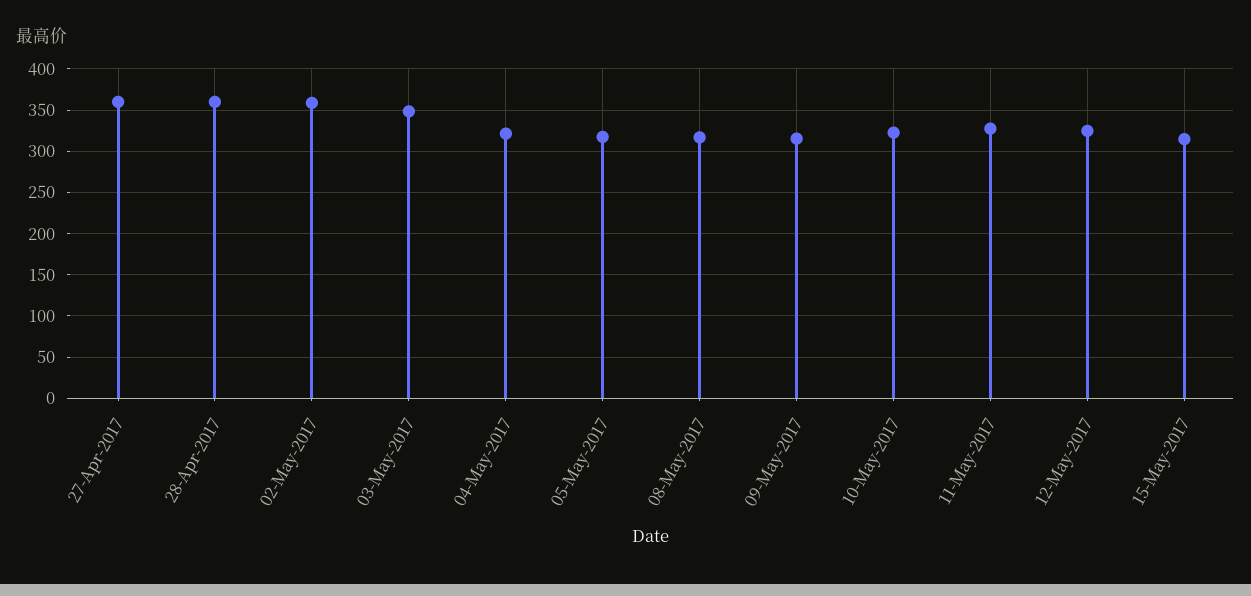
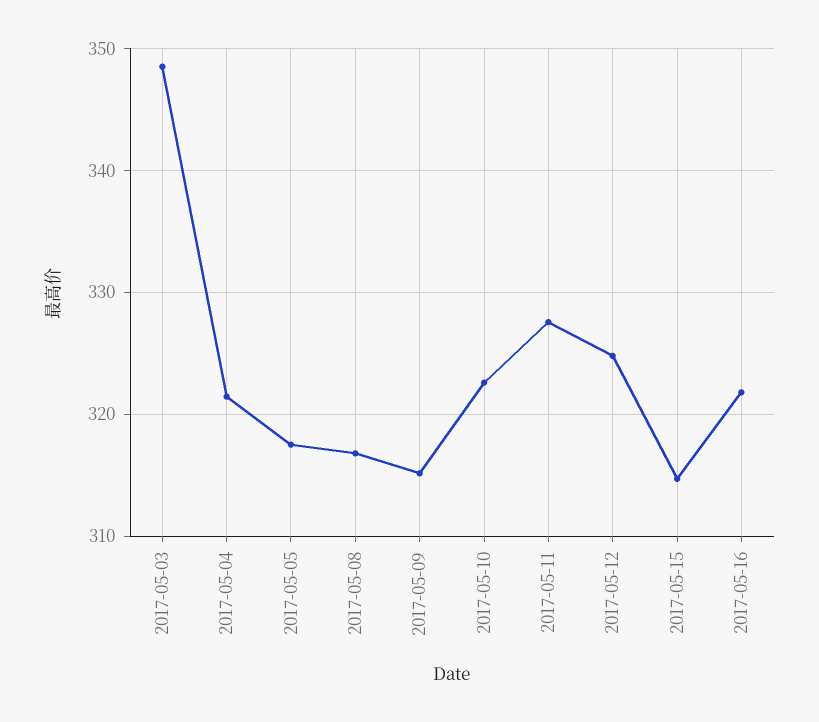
27-Apr-2017: 360 -> none
28-Apr-2017: 360 -> none
02-May-2017: 360 -> none
2017-05-16: none -> 322

